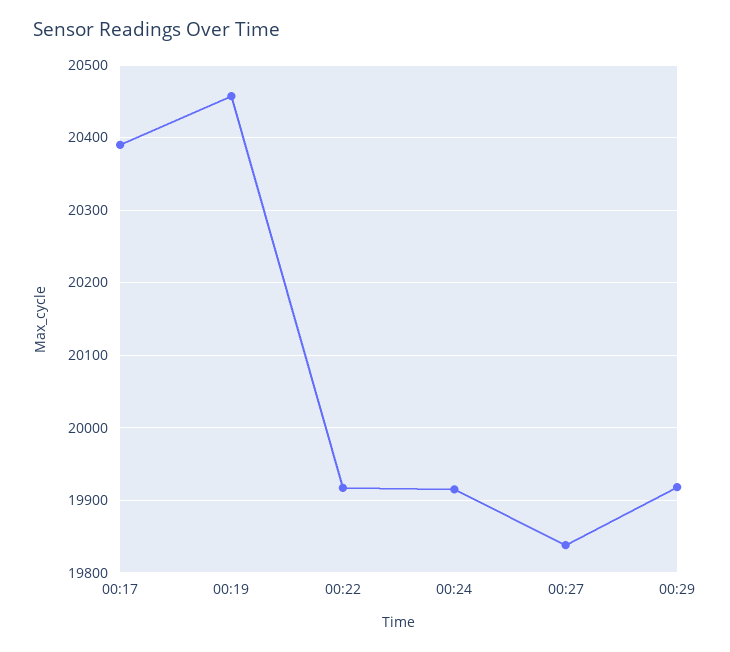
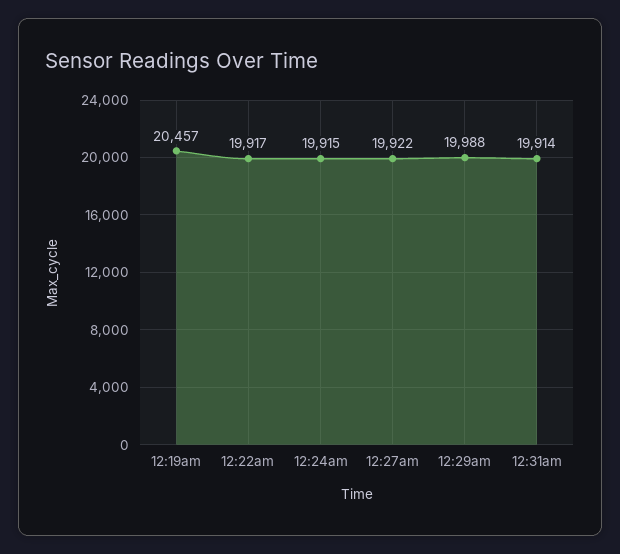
00:17: 20390 -> none
00:27: 19840 -> 19922
00:29: 19920 -> 19988
12:31am: none -> 19914

